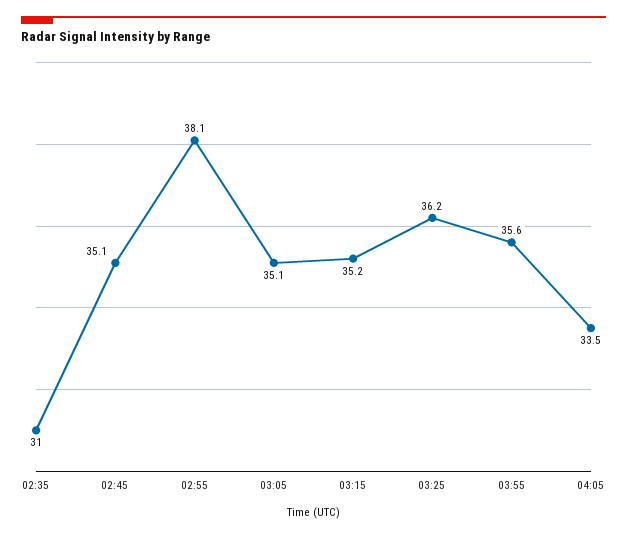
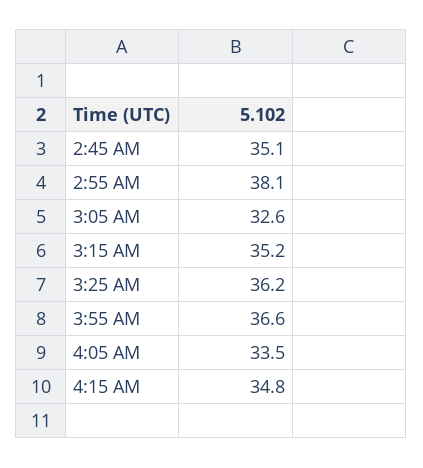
02:35: 31 -> none
03:05: 35.1 -> 32.6
03:55: 35.6 -> 36.6
4:15 AM: none -> 34.8

